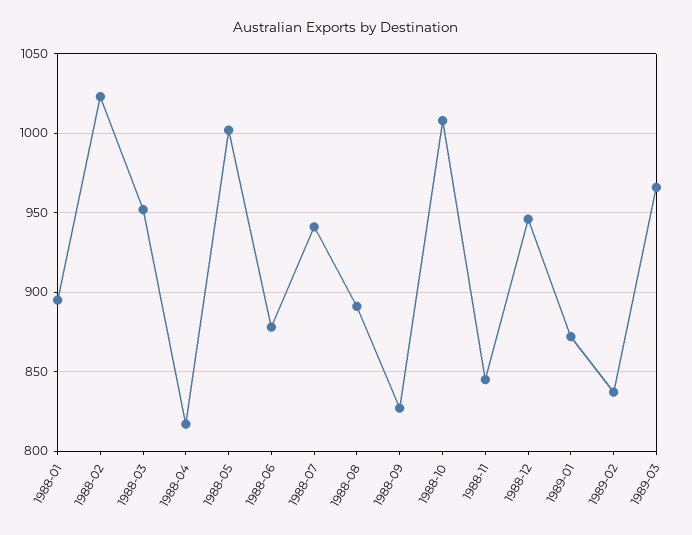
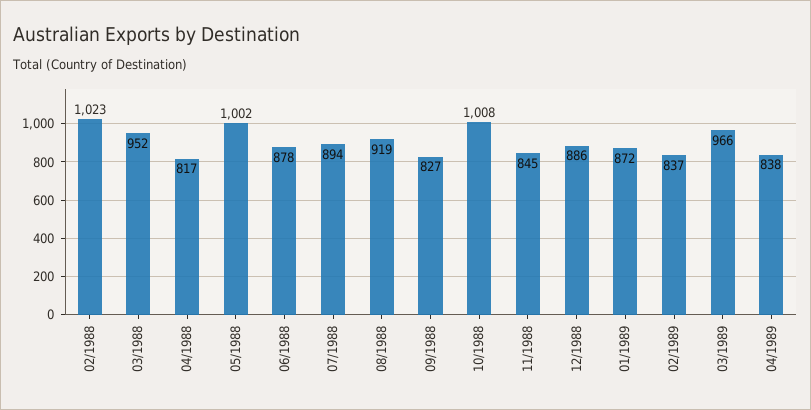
1988-01: 895 -> none
1988-07: 940 -> 894
1988-08: 890 -> 919
1988-12: 945 -> 886
04/1989: none -> 838

